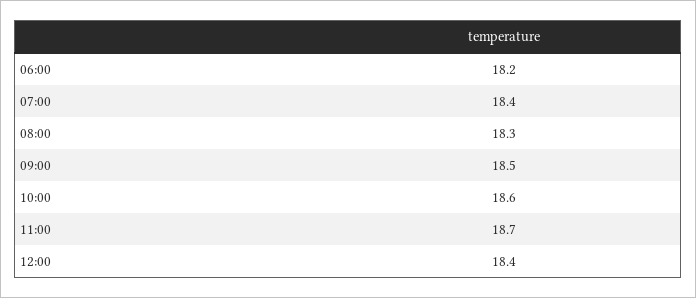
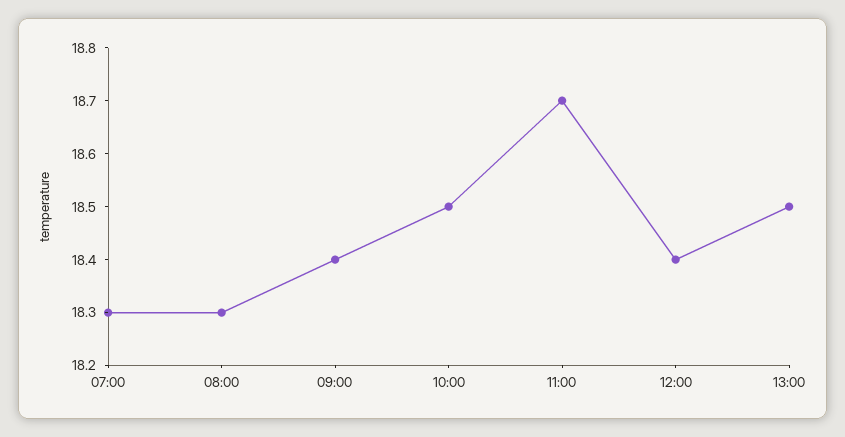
06:00: 18.2 -> none
07:00: 18.4 -> 18.3
09:00: 18.5 -> 18.4
10:00: 18.6 -> 18.5
13:00: none -> 18.5

